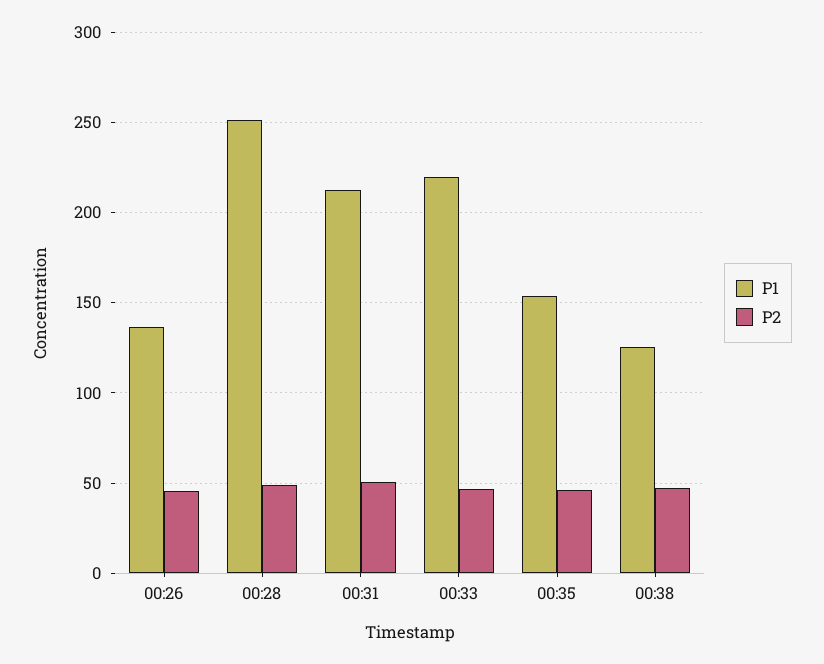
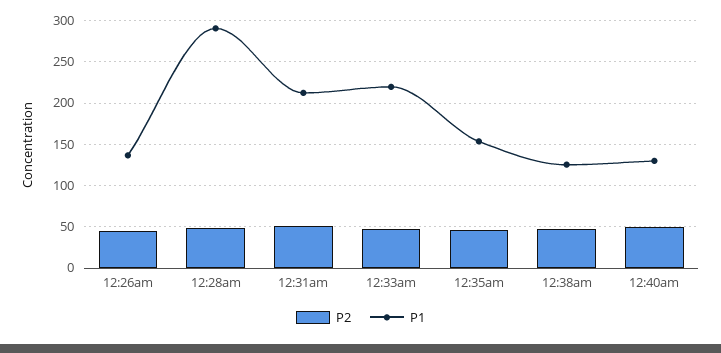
P1, 00:28: 250 -> 290
P2, 12:40am: none -> 50
P1, 12:40am: none -> 130

